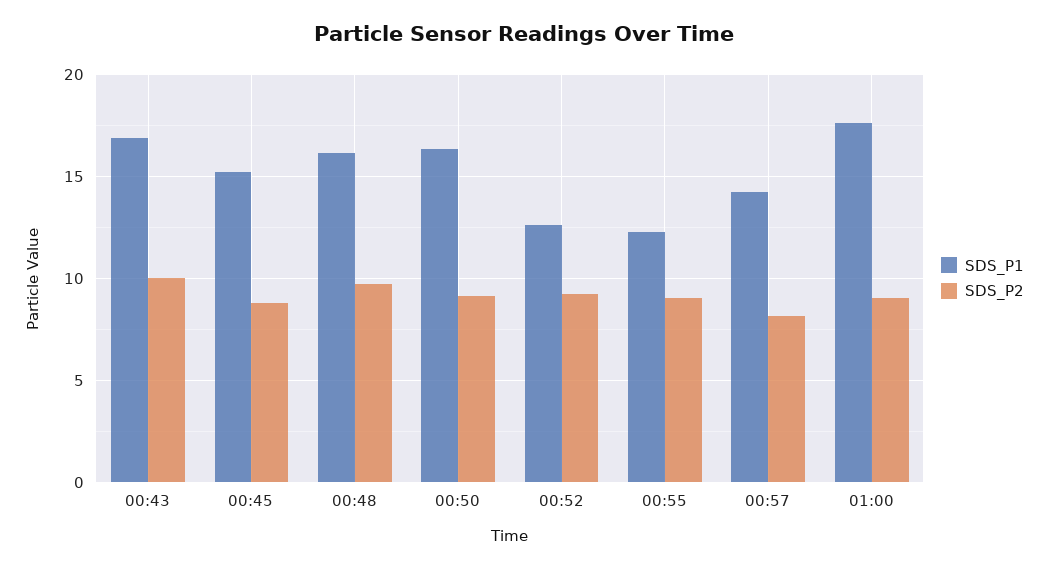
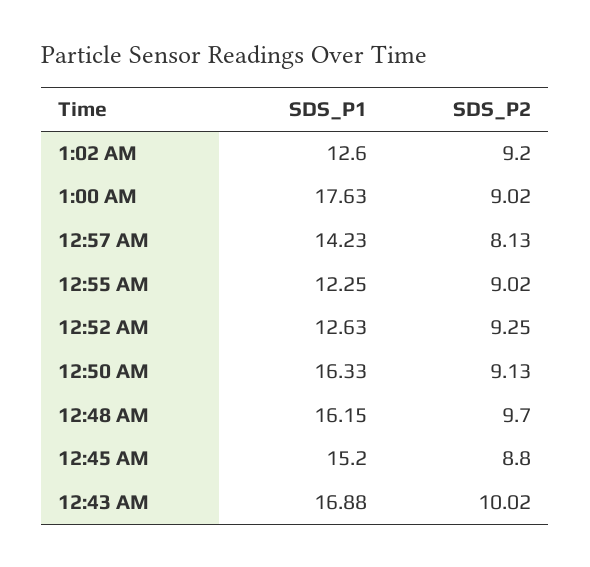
SDS_P1, 1:02 AM: none -> 12.6
SDS_P2, 1:02 AM: none -> 9.2

